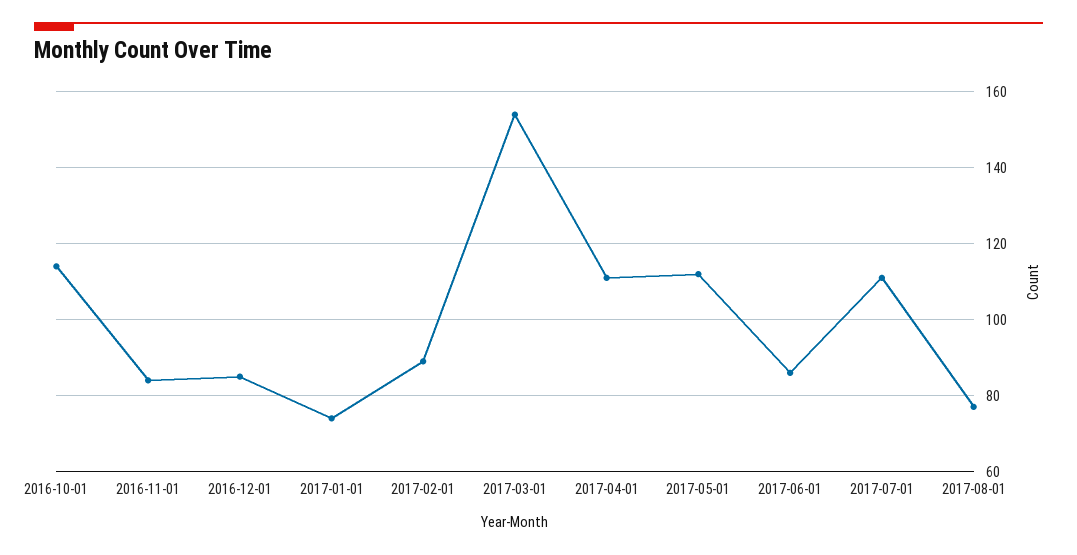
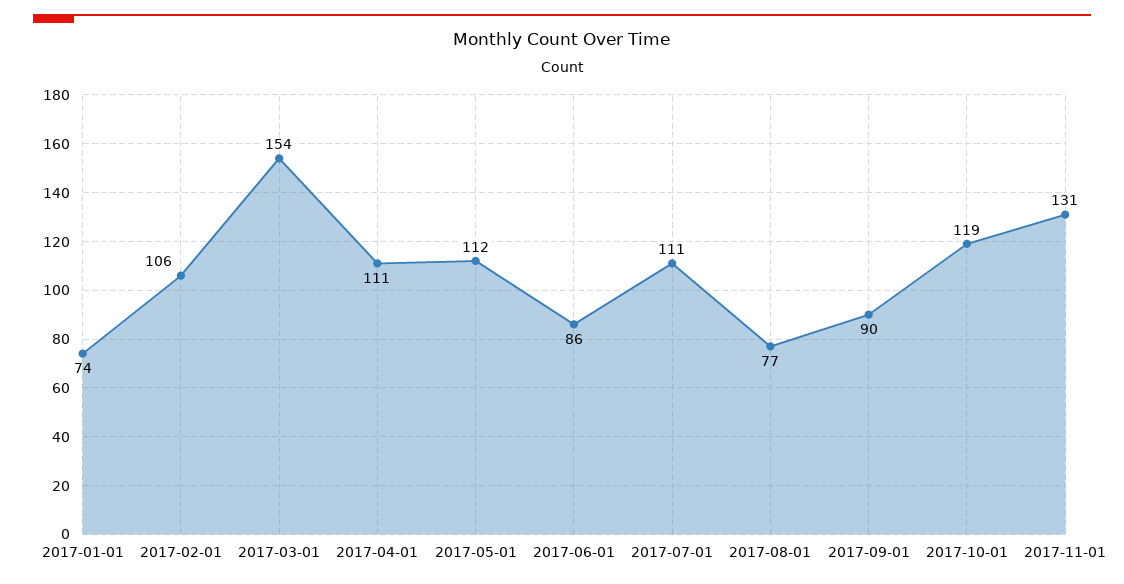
2016-10-01: 115 -> none
2016-11-01: 85 -> none
2016-12-01: 85 -> none
2017-02-01: 90 -> 106
2017-09-01: none -> 90
2017-10-01: none -> 119
2017-11-01: none -> 131

